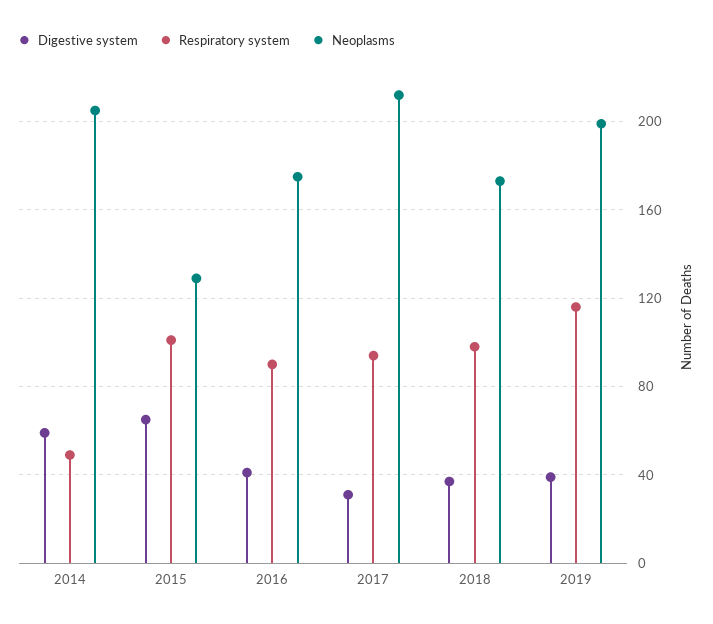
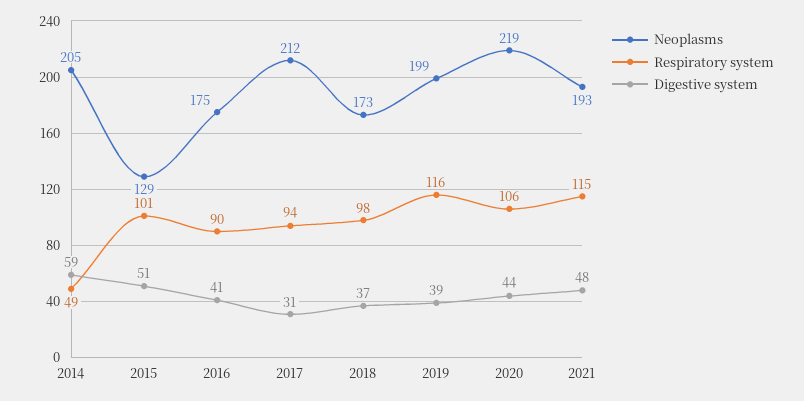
Digestive system, 2015: 65 -> 51
Neoplasms, 2020: none -> 219
Respiratory system, 2020: none -> 106
Digestive system, 2020: none -> 44
Neoplasms, 2021: none -> 193
Respiratory system, 2021: none -> 115
Digestive system, 2021: none -> 48

